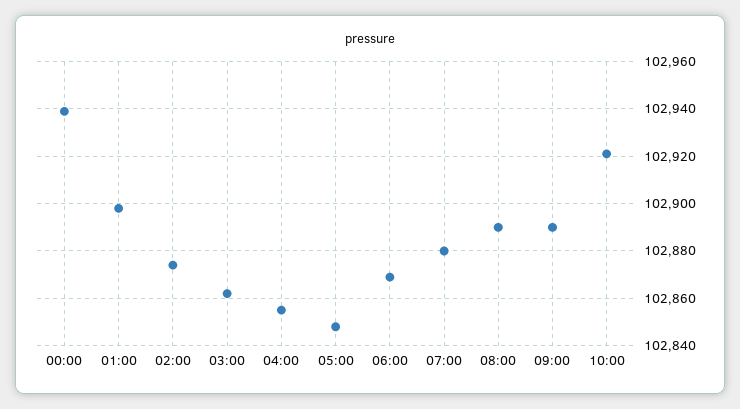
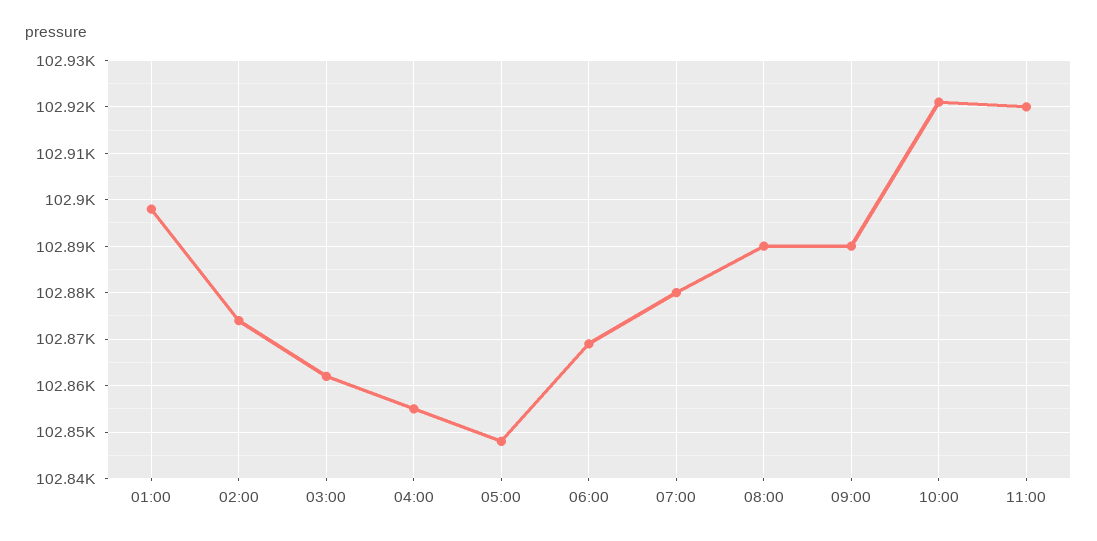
00:00: 102940 -> none
11:00: none -> 102920

